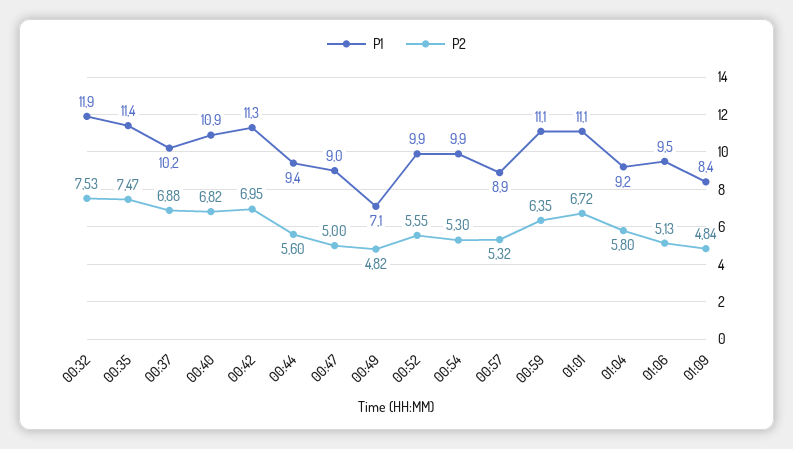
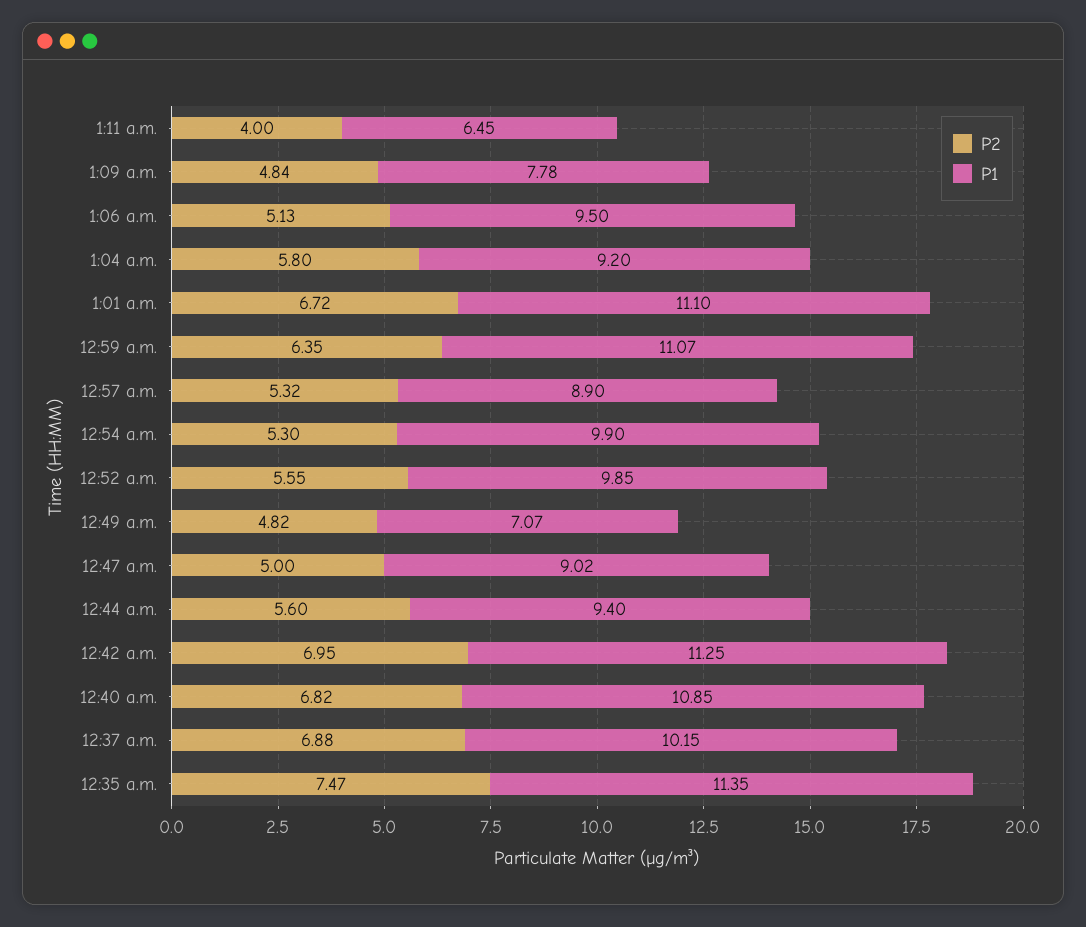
P1, 00:32: 11.9 -> none
P2, 00:32: 7.53 -> none
P1, 01:09: 8.4 -> 7.78
P2, 1:11 a.m.: none -> 4
P1, 1:11 a.m.: none -> 6.45

